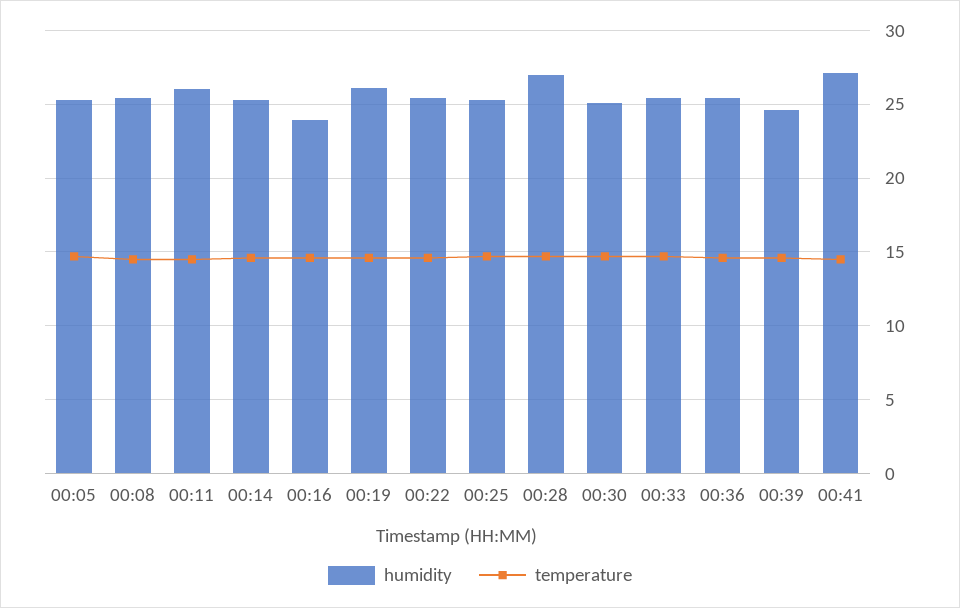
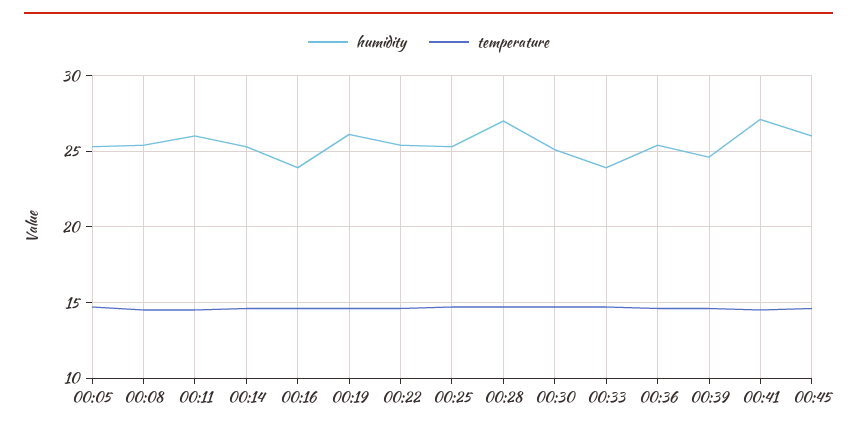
humidity, 00:33: 25.5 -> 24
humidity, 00:45: none -> 26
temperature, 00:45: none -> 14.5

